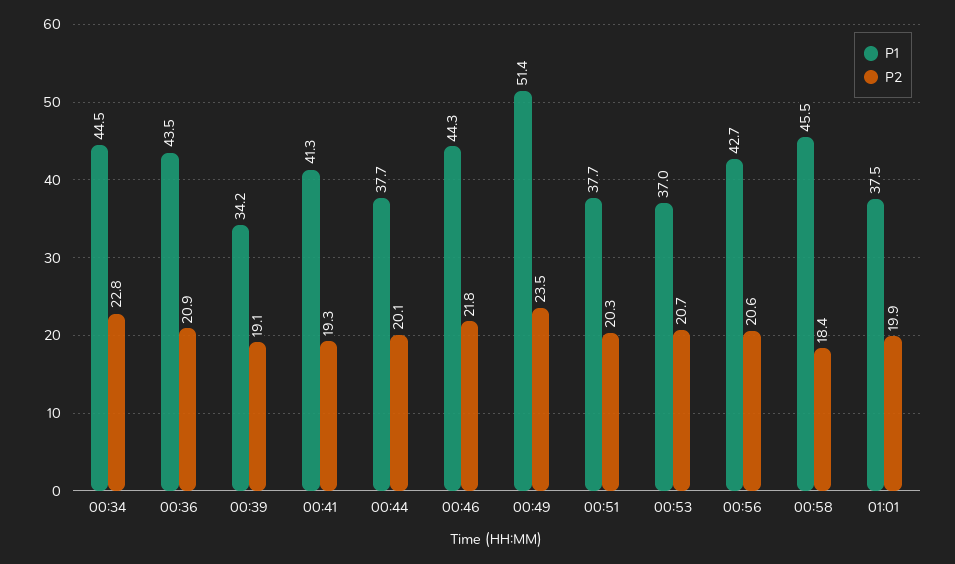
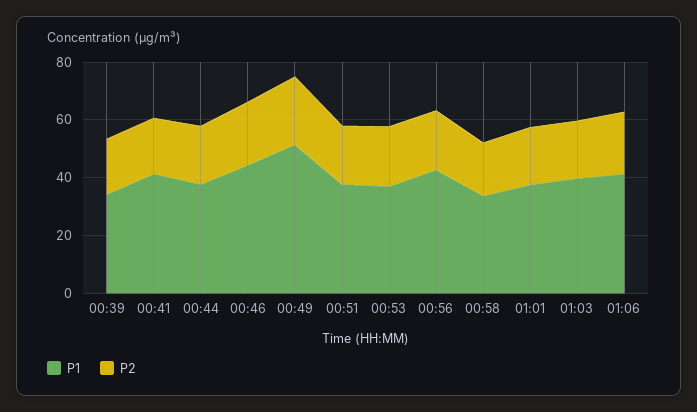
P1, 00:34: 44.5 -> none
P2, 00:34: 22.8 -> none
P1, 00:36: 43.5 -> none
P2, 00:36: 20.9 -> none
P1, 00:58: 45.5 -> 35
P1, 01:03: none -> 40
P2, 01:03: none -> 20
P1, 01:06: none -> 40
P2, 01:06: none -> 20

